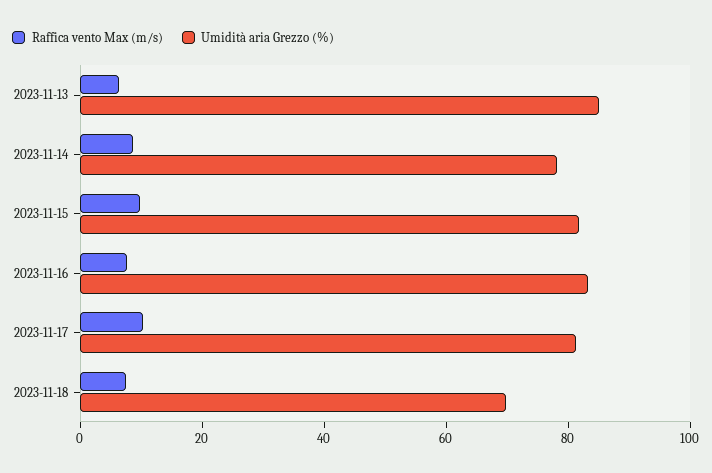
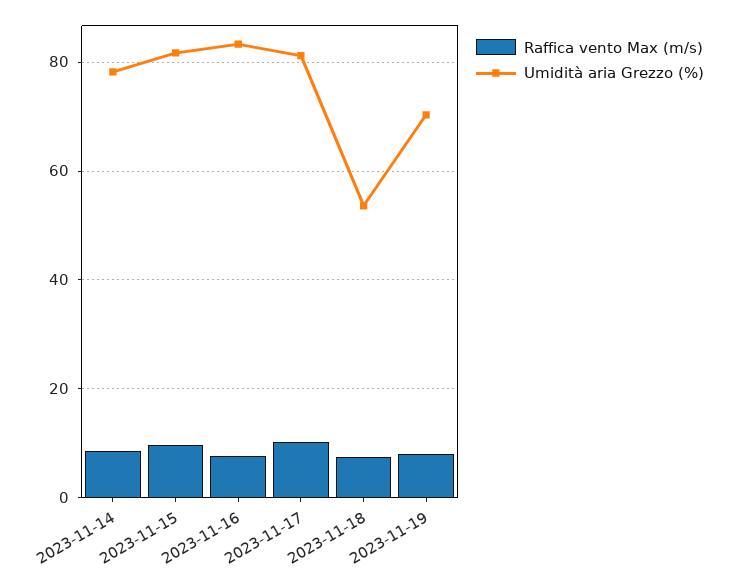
Raffica vento Max (m/s), 2023-11-13: 5 -> none
Umidità aria Grezzo (%), 2023-11-13: 85 -> none
Umidità aria Grezzo (%), 2023-11-18: 70 -> 54
Raffica vento Max (m/s), 2023-11-19: none -> 8
Umidità aria Grezzo (%), 2023-11-19: none -> 70

